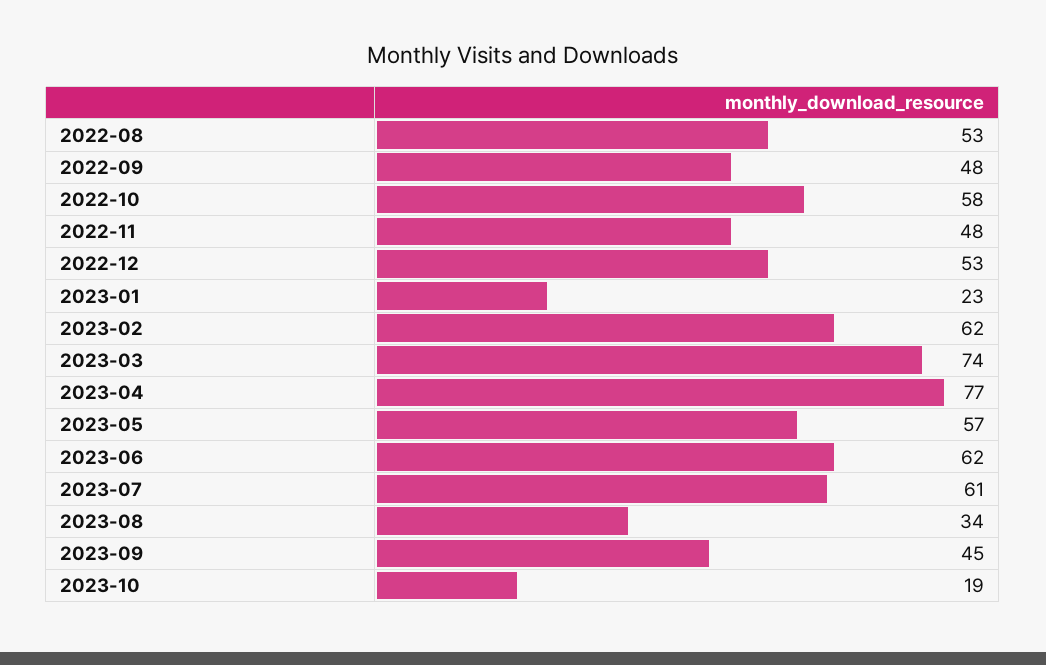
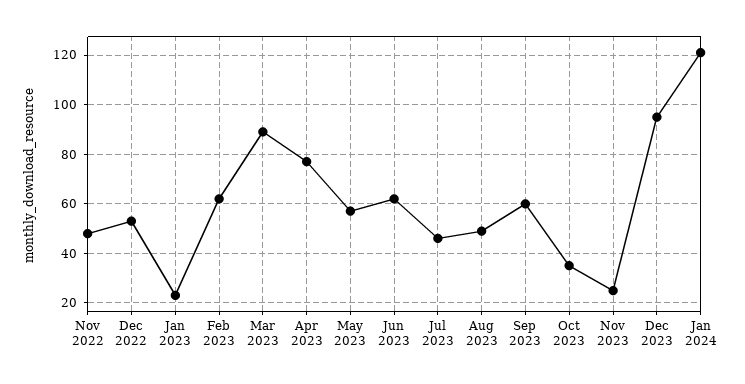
2022-08: 53 -> none
2022-09: 48 -> none
2022-10: 58 -> none
2023-03: 74 -> 90
2023-07: 61 -> 45
2023-08: 34 -> 50
2023-09: 45 -> 60
2023-10: 19 -> 35
Nov 2023: none -> 25
Dec 2023: none -> 95
Jan 2024: none -> 120

